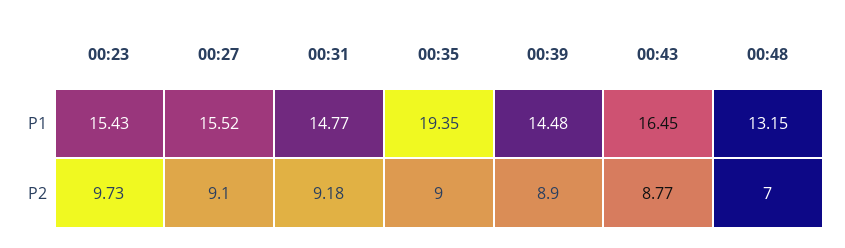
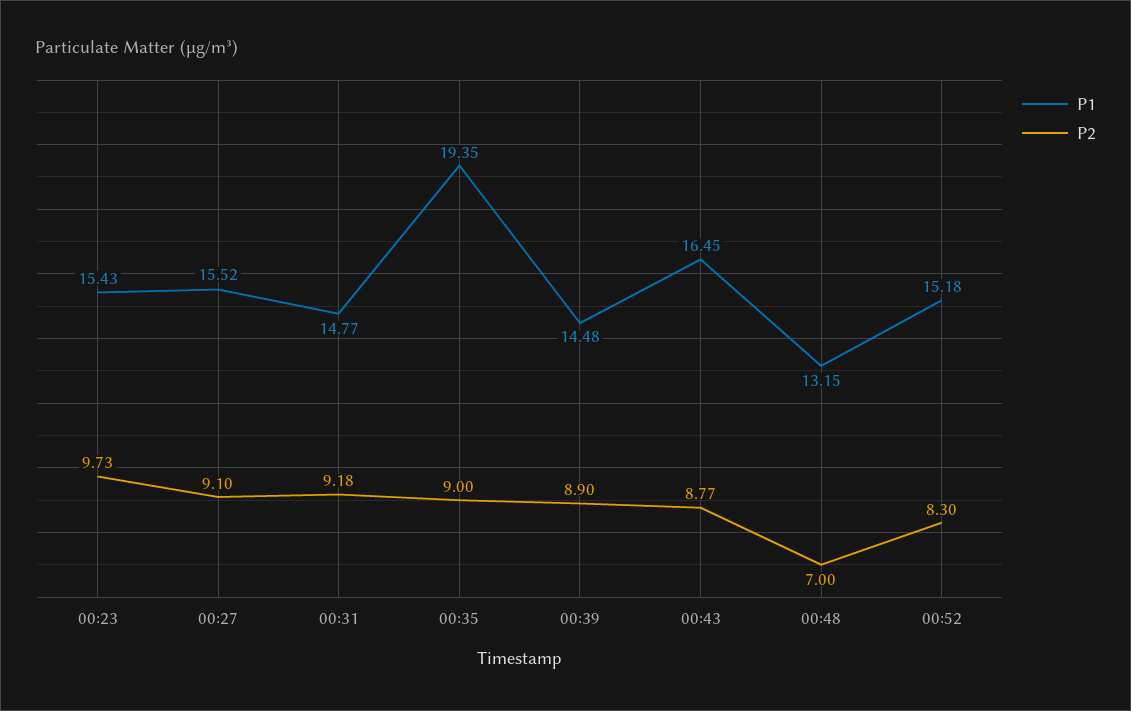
P1, 00:52: none -> 15.18
P2, 00:52: none -> 8.3

